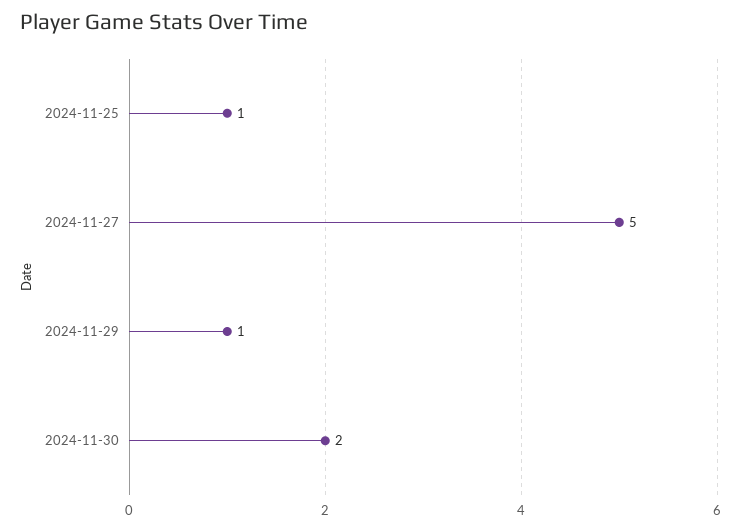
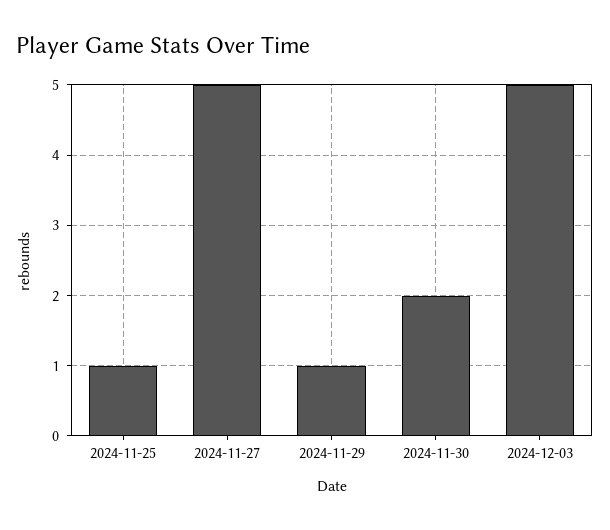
2024-12-03: none -> 5

